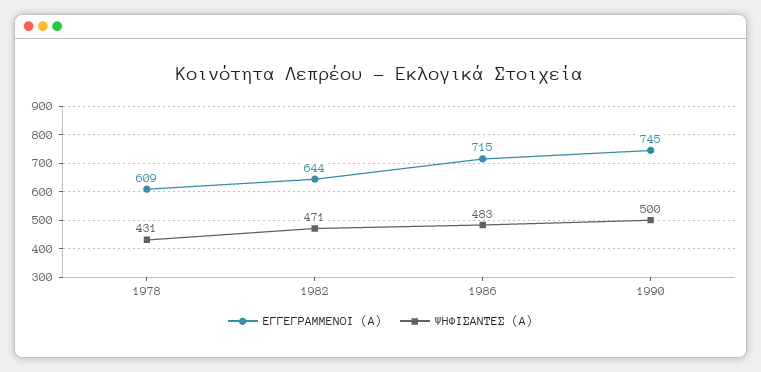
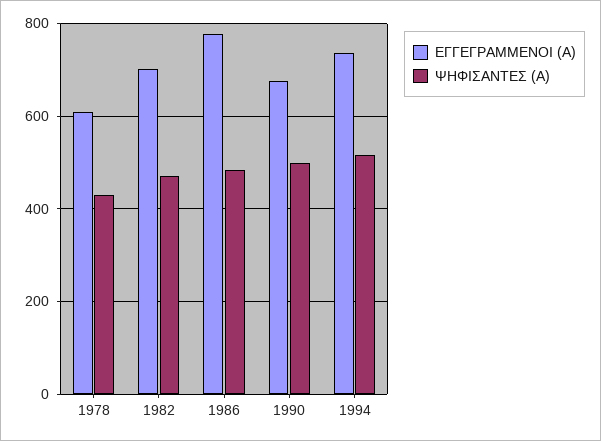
ΕΓΓΕΓΡΑΜΜΕΝΟΙ (Α), 1982: 644 -> 700
ΕΓΓΕΓΡΑΜΜΕΝΟΙ (Α), 1986: 715 -> 780
ΕΓΓΕΓΡΑΜΜΕΝΟΙ (Α), 1990: 745 -> 680
ΕΓΓΕΓΡΑΜΜΕΝΟΙ (Α), 1994: none -> 740
ΨΗΦΙΣΑΝΤΕΣ (Α), 1994: none -> 520

